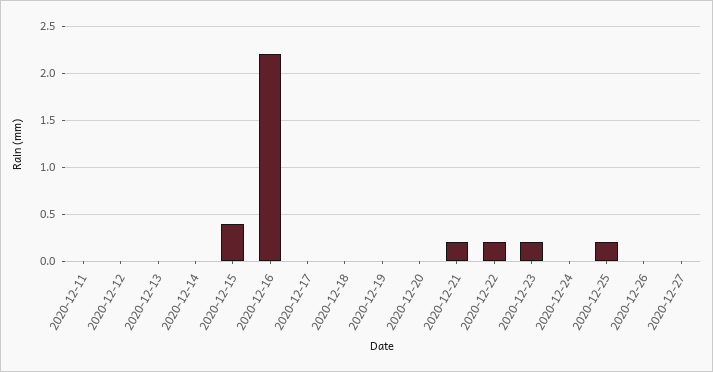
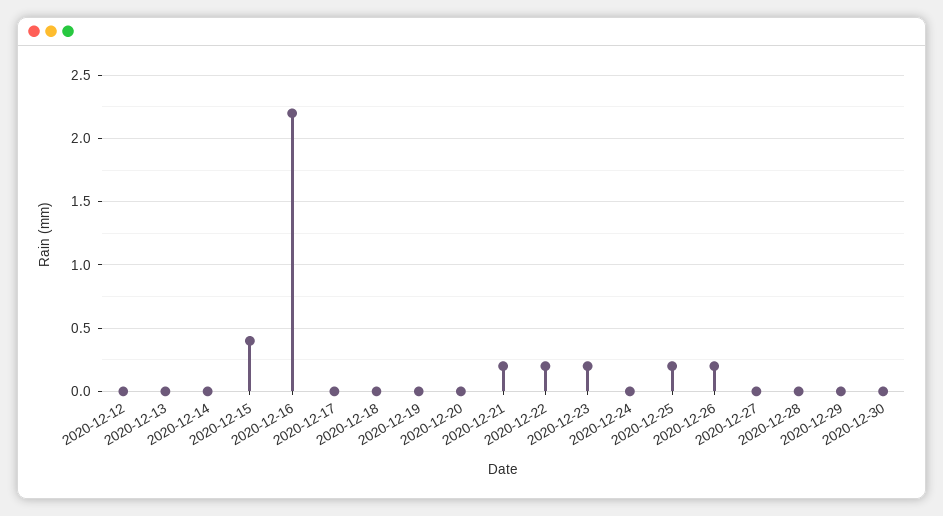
2020-12-11: 0 -> none
2020-12-26: 0 -> 0.2
2020-12-28: none -> 0
2020-12-29: none -> 0
2020-12-30: none -> 0

